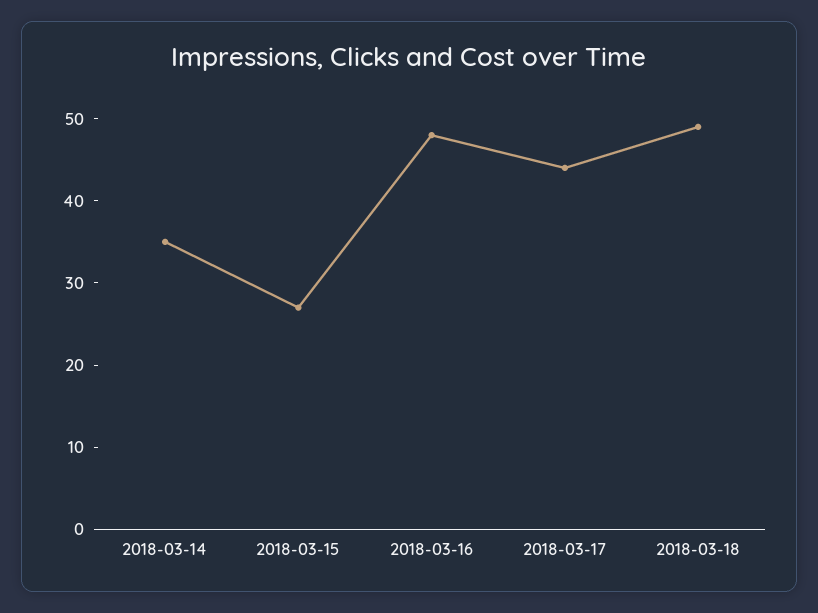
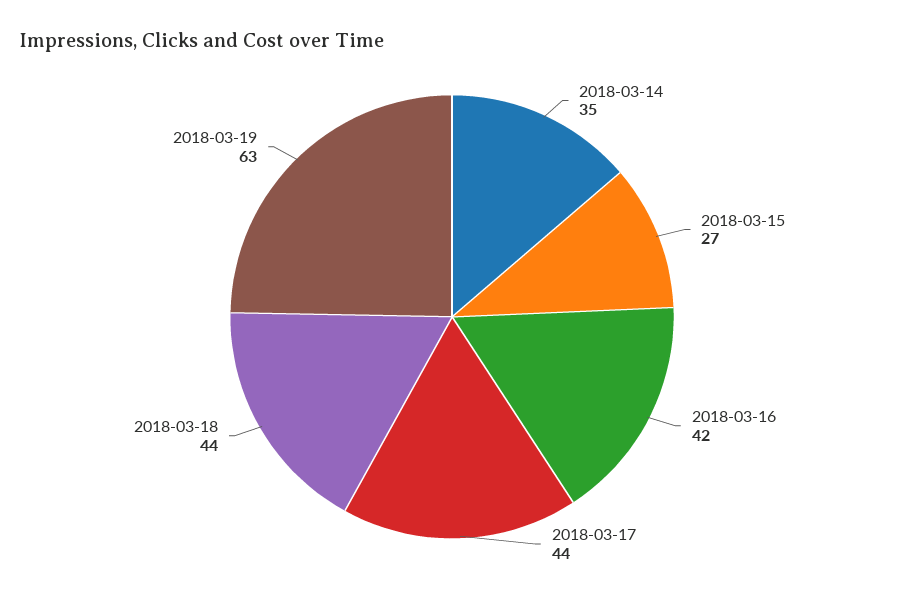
2018-03-16: 48 -> 42
2018-03-18: 49 -> 44
2018-03-19: none -> 63

